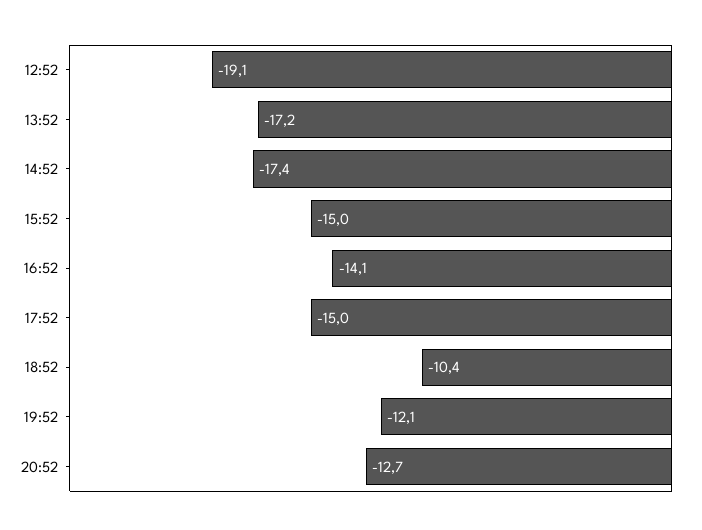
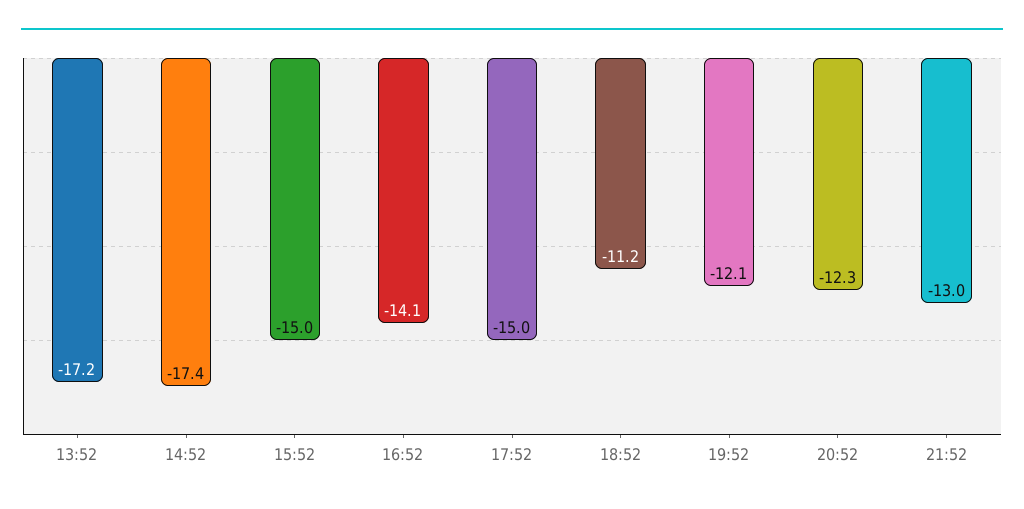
12:52: -19.1 -> none
18:52: -10.4 -> -11.2
20:52: -12.7 -> -12.3
21:52: none -> -13

